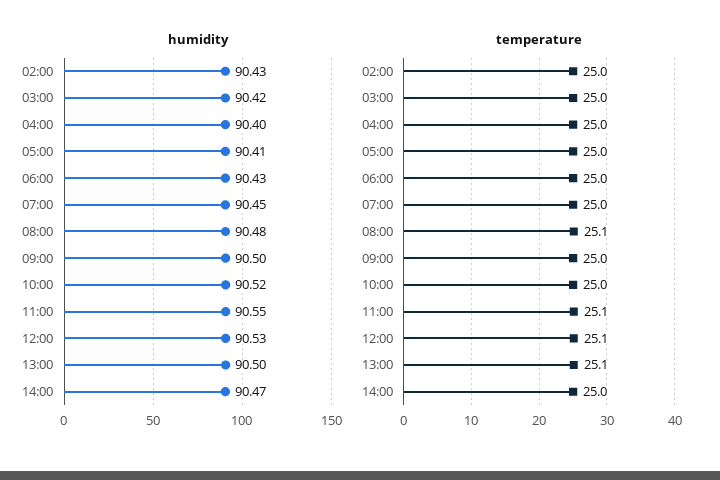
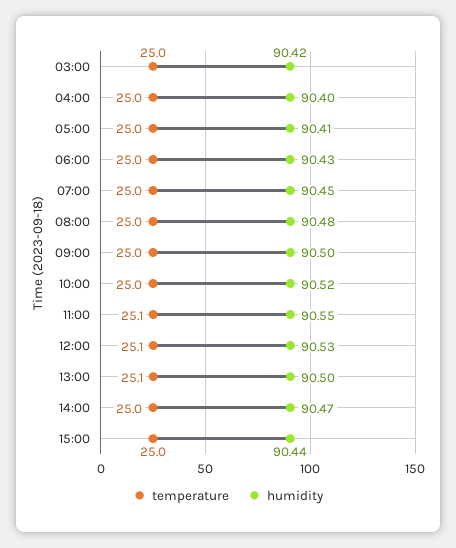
humidity, 02:00: 90.43 -> none
temperature, 02:00: 25 -> none
temperature, 08:00: 25.1 -> 25
temperature, 15:00: none -> 25
humidity, 15:00: none -> 90.44

